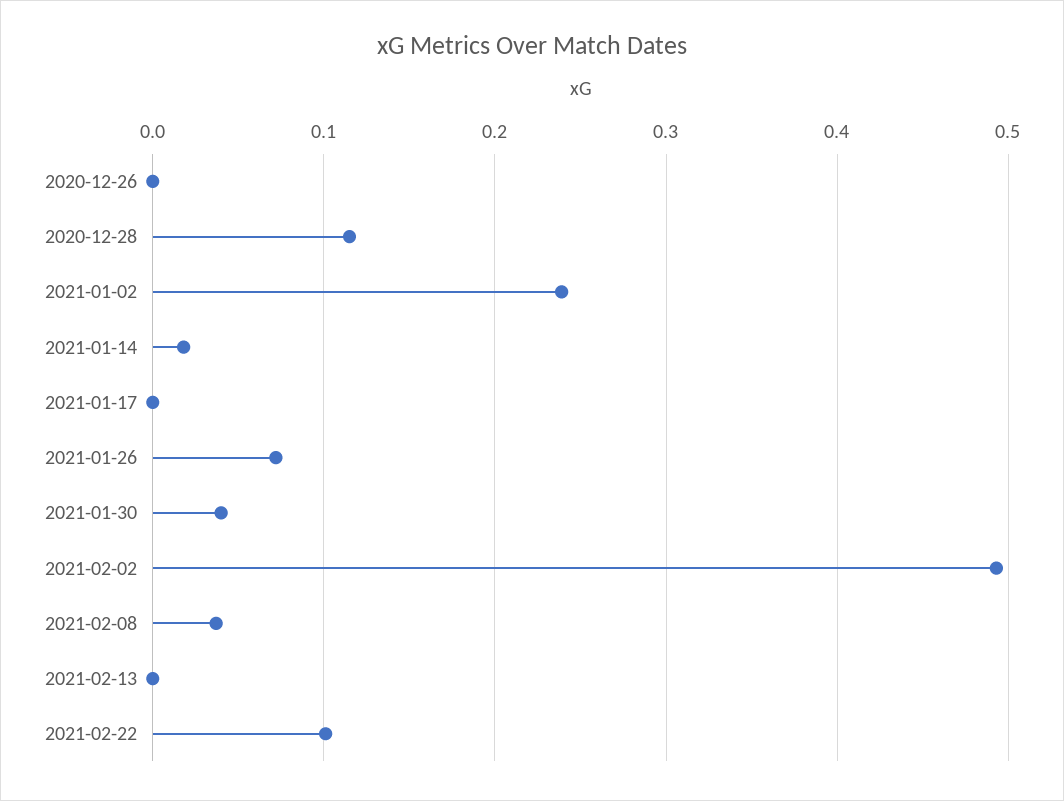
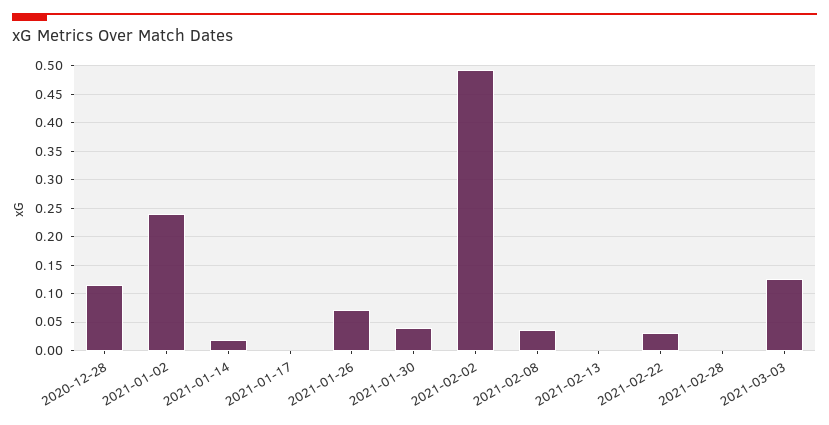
2020-12-26: 0 -> none
2021-02-22: 0.1 -> 0.025
2021-02-28: none -> 0
2021-03-03: none -> 0.125

